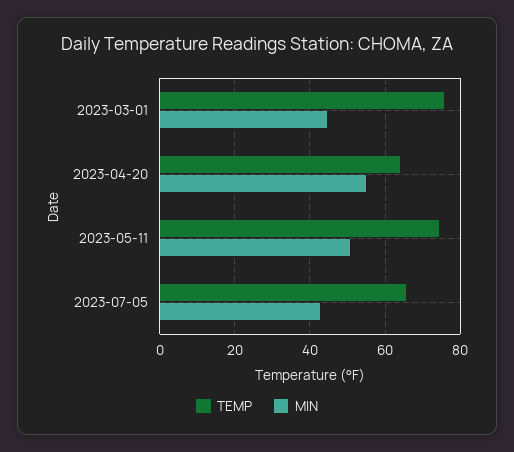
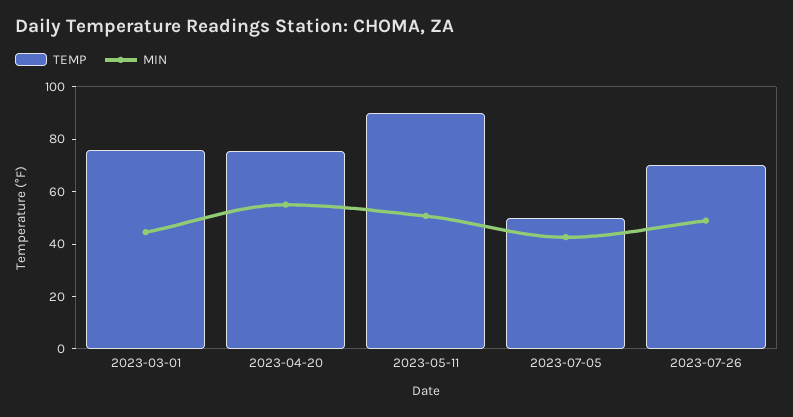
TEMP, 2023-04-20: 64 -> 75
TEMP, 2023-05-11: 74 -> 90
TEMP, 2023-07-05: 66 -> 50
TEMP, 2023-07-26: none -> 70
MIN, 2023-07-26: none -> 50

